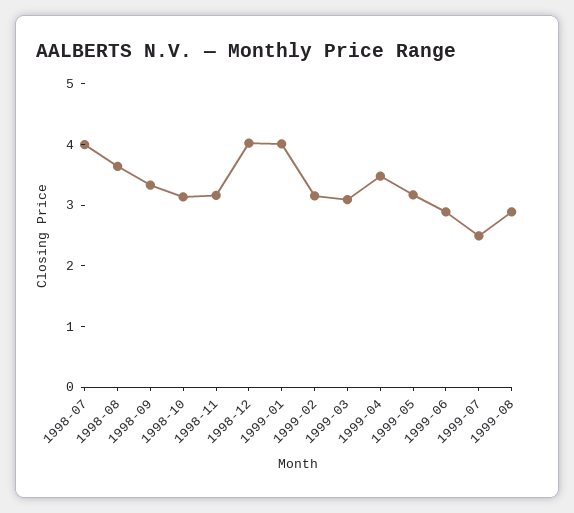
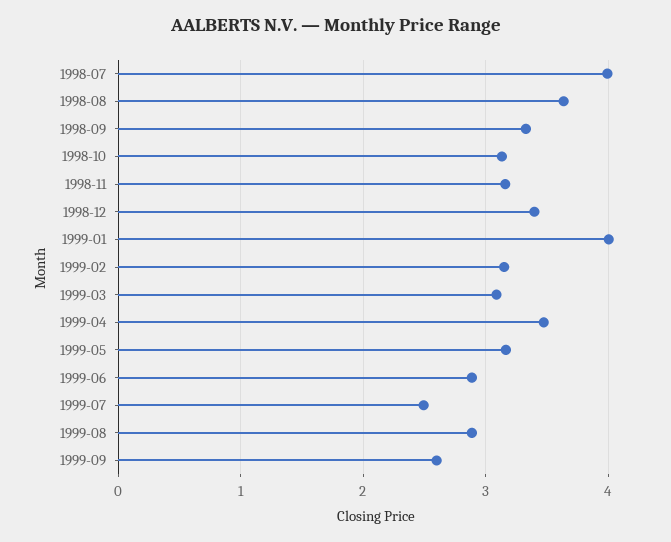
1998-12: 4 -> 3.4
1999-09: none -> 2.6

